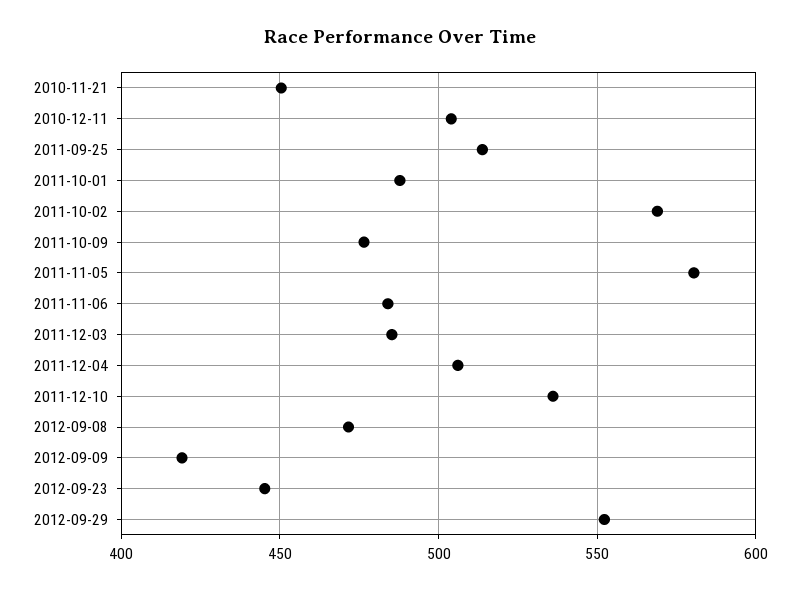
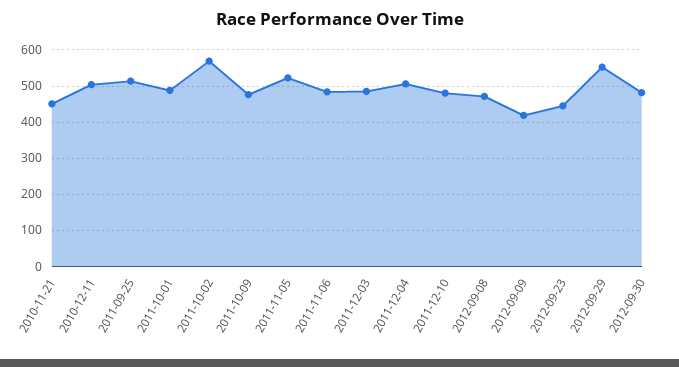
2011-11-05: 580 -> 520
2011-12-10: 535 -> 480
2012-09-30: none -> 480

